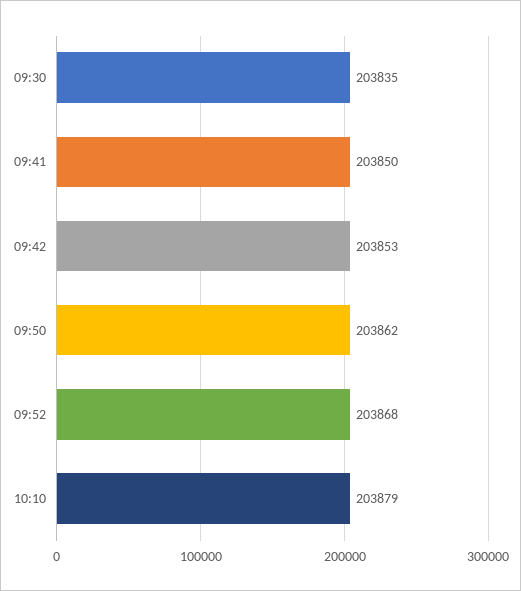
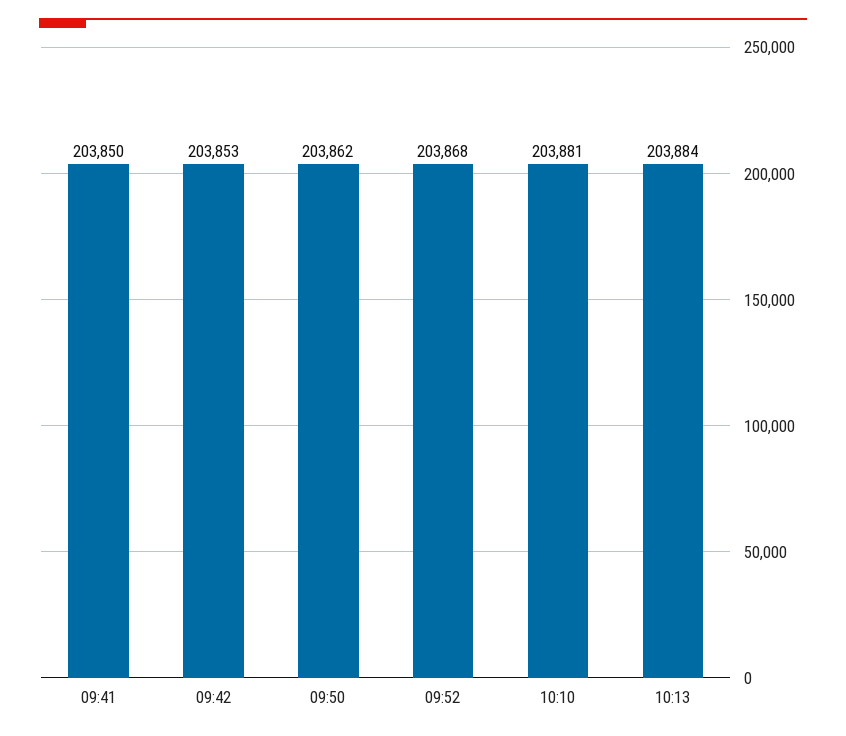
09:30: 203835 -> none
10:10: 203879 -> 203881
10:13: none -> 203884

